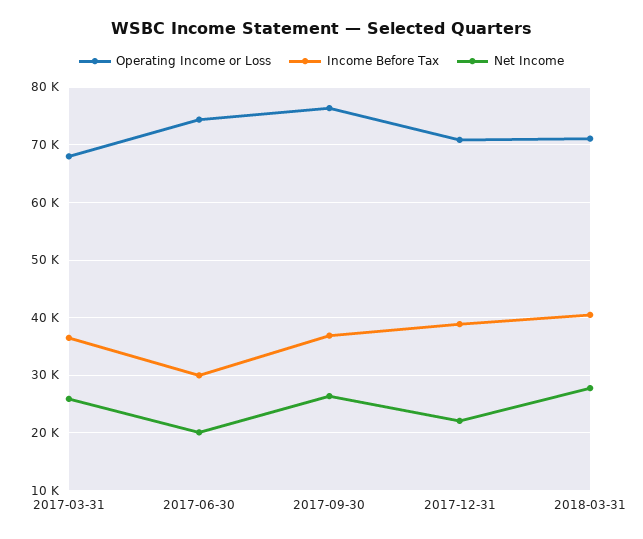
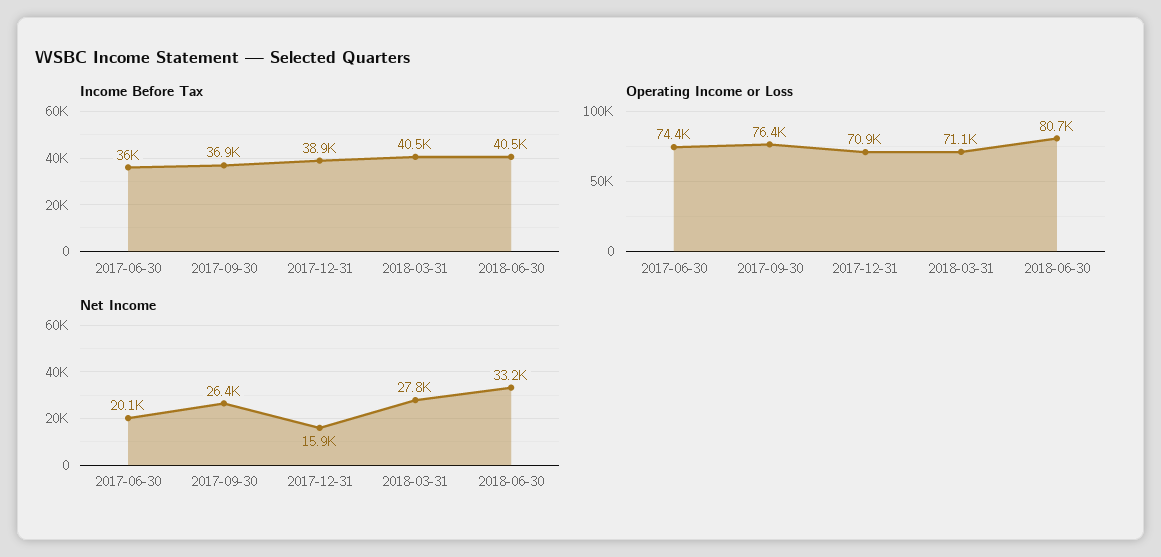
Operating Income or Loss, 2017-03-31: 68000 -> none
Income Before Tax, 2017-03-31: 36000 -> none
Net Income, 2017-03-31: 26000 -> none
Income Before Tax, 2017-06-30: 30000 -> 36000
Net Income, 2017-12-31: 22000 -> 15900
Income Before Tax, 2018-06-30: none -> 40500
Operating Income or Loss, 2018-06-30: none -> 80700
Net Income, 2018-06-30: none -> 33200

